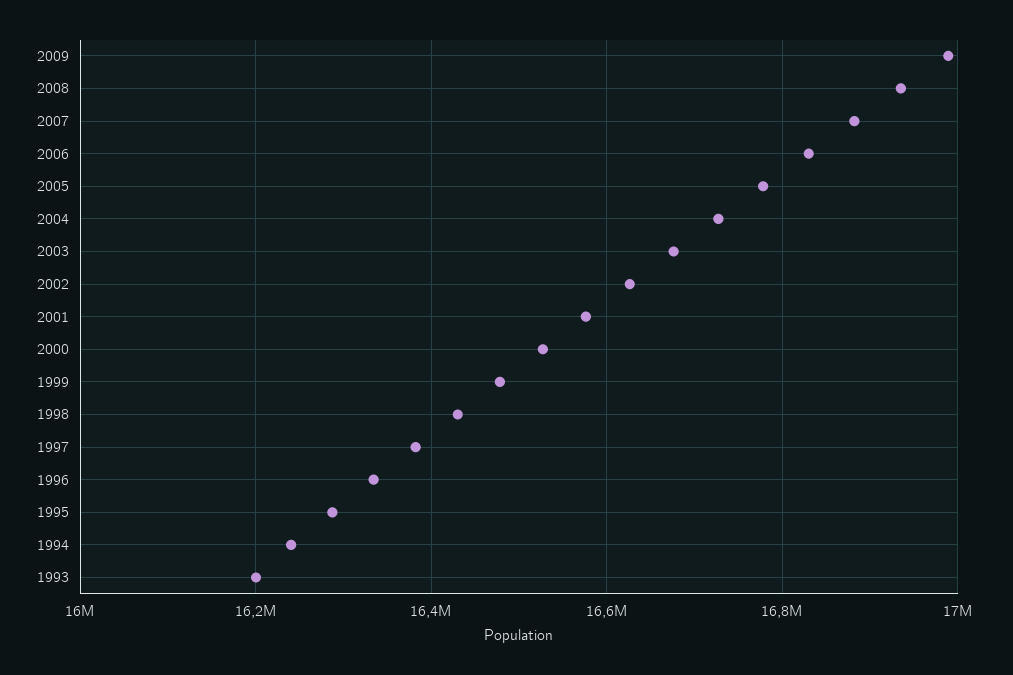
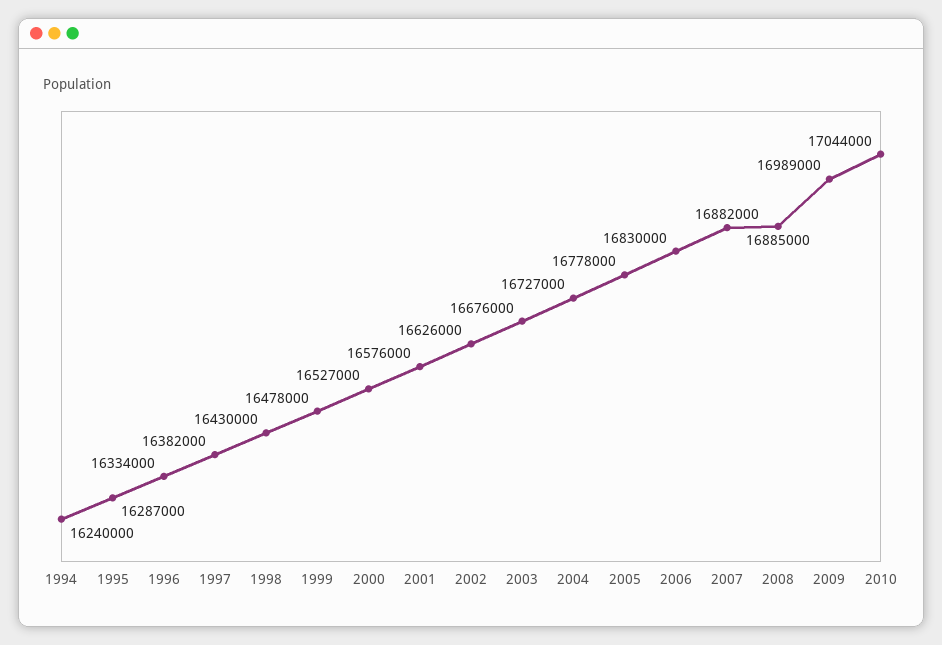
2008: 16940000 -> 16885000
1993: 16200000 -> none
2010: none -> 17044000

